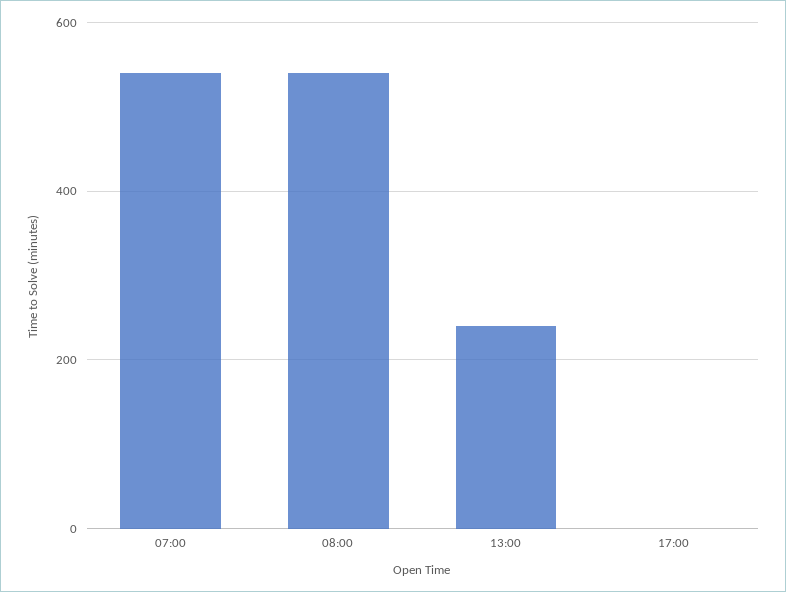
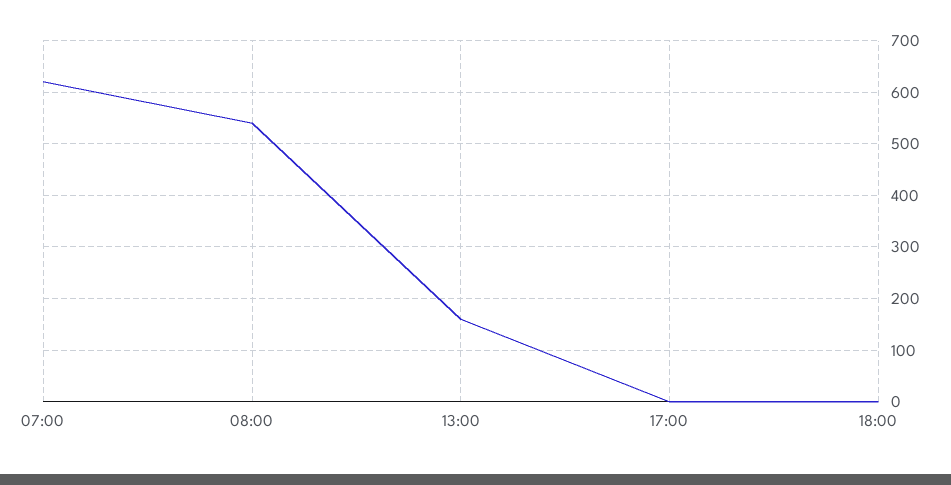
07:00: 540 -> 620
13:00: 240 -> 160
18:00: none -> 0

